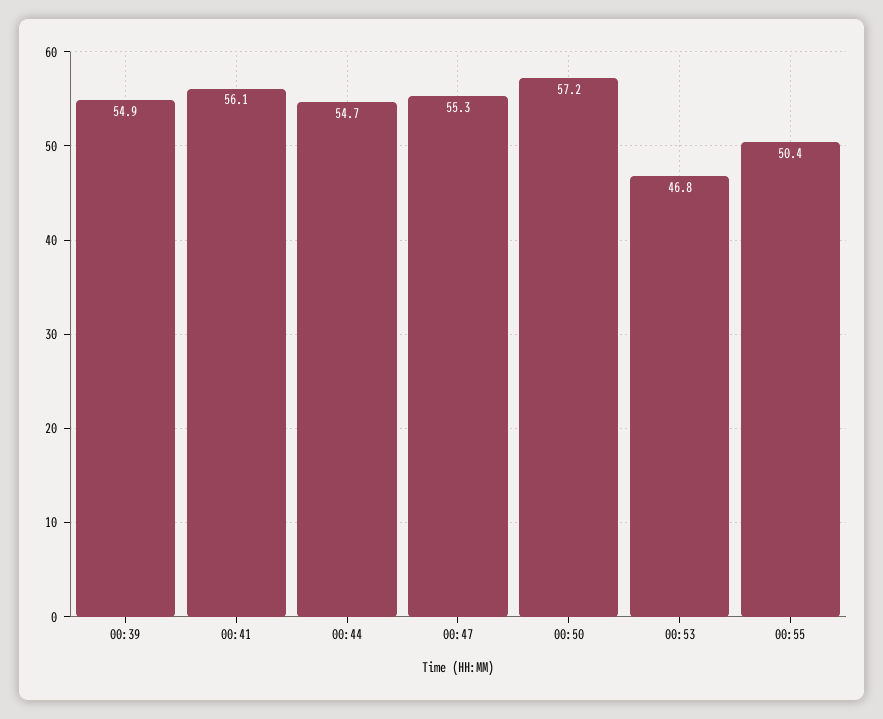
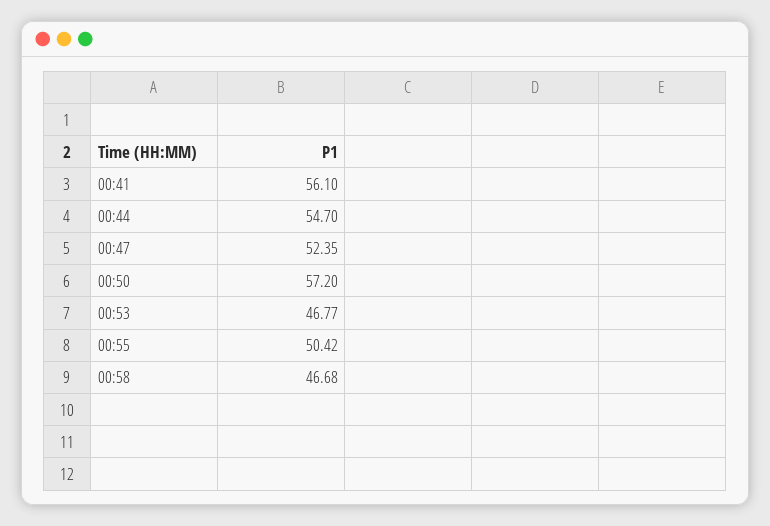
00:39: 54.9 -> none
00:47: 55.3 -> 52.35
00:58: none -> 46.68

